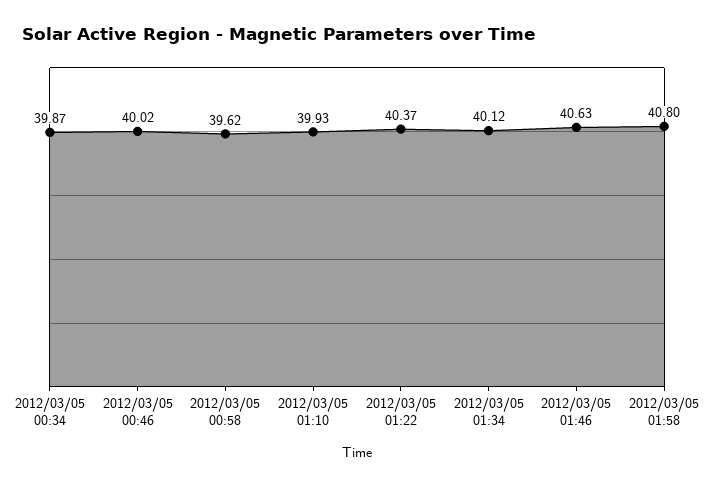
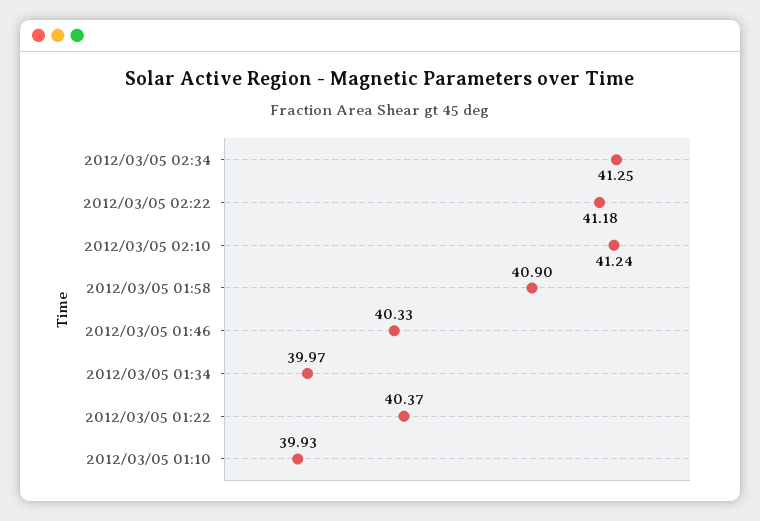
2012/03/05 00:34: 39.87 -> none
2012/03/05 00:46: 40.02 -> none
2012/03/05 00:58: 39.62 -> none
2012/03/05 01:34: 40.12 -> 39.97
2012/03/05 01:46: 40.63 -> 40.33
2012/03/05 01:58: 40.8 -> 40.9
2012/03/05 02:34: none -> 41.25
2012/03/05 02:22: none -> 41.18
2012/03/05 02:10: none -> 41.24

